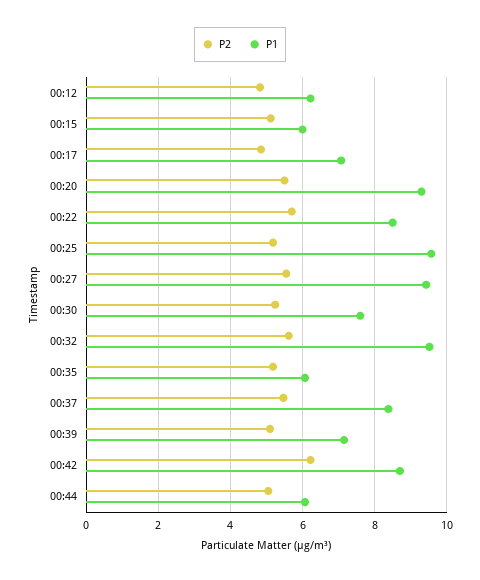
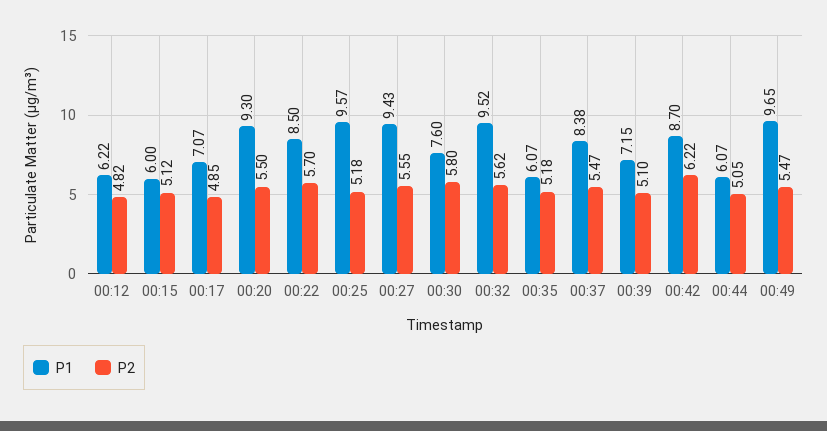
P2, 00:30: 5.2 -> 5.8
P1, 00:49: none -> 9.65
P2, 00:49: none -> 5.47

